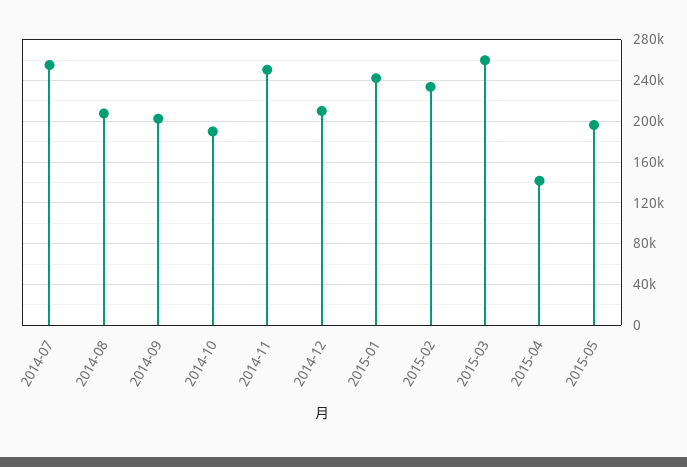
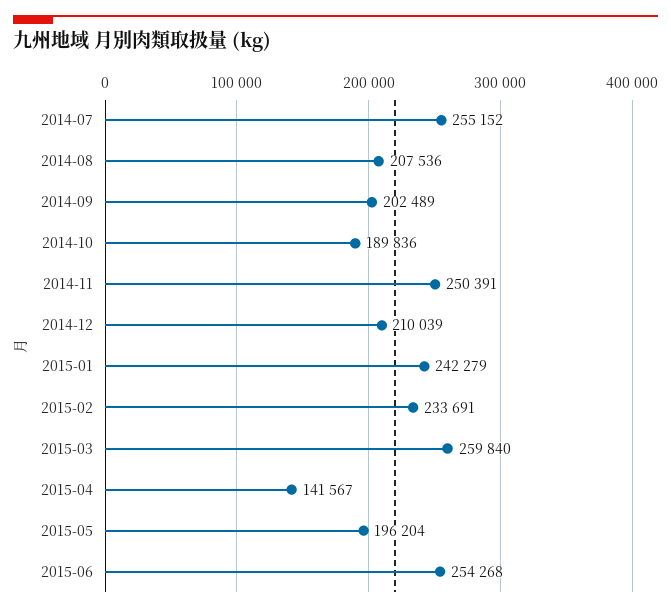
2015-06: none -> 254268

